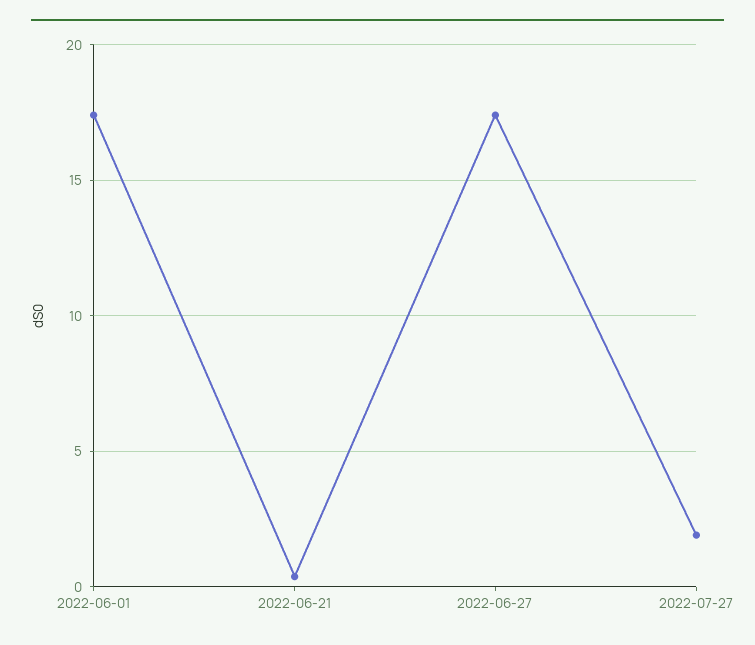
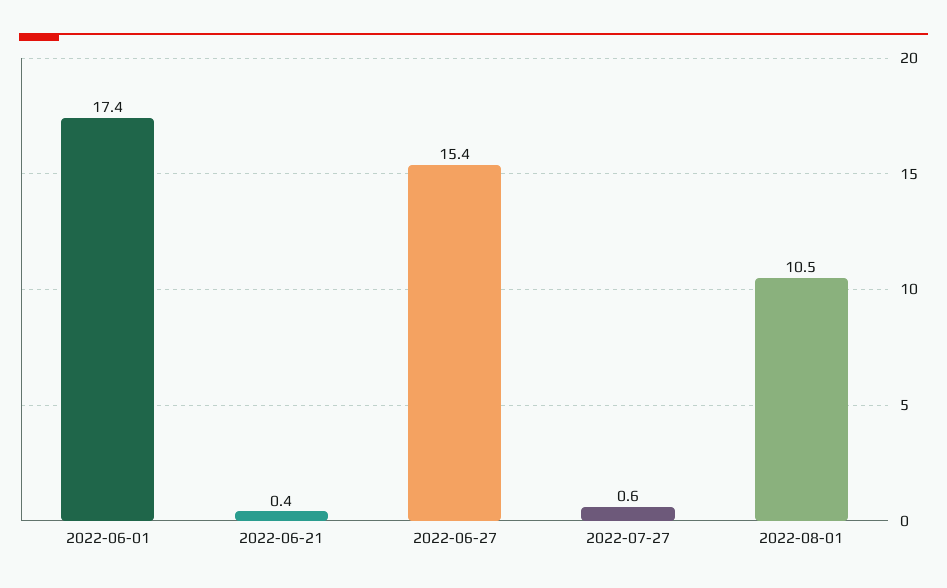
2022-06-27: 17.5 -> 15.4
2022-07-27: 2 -> 0.6
2022-08-01: none -> 10.5

